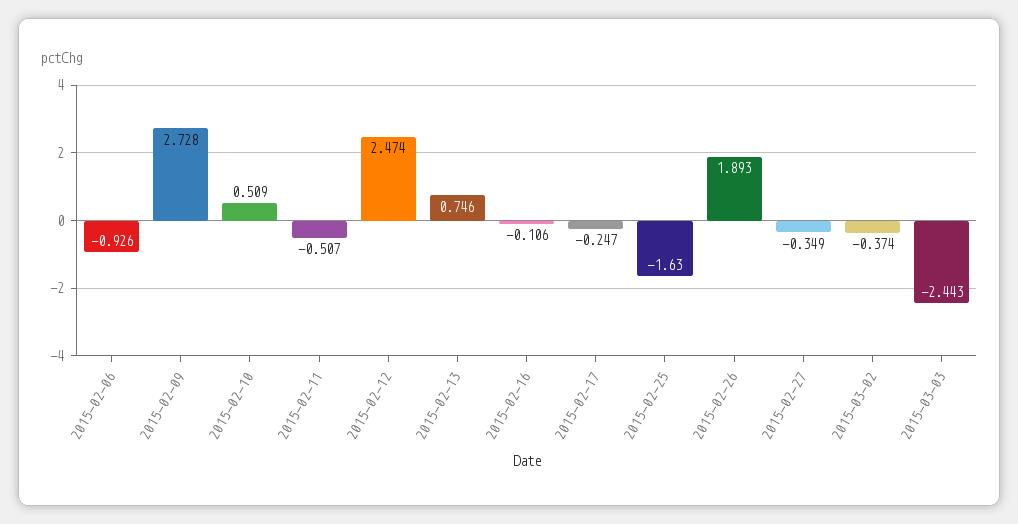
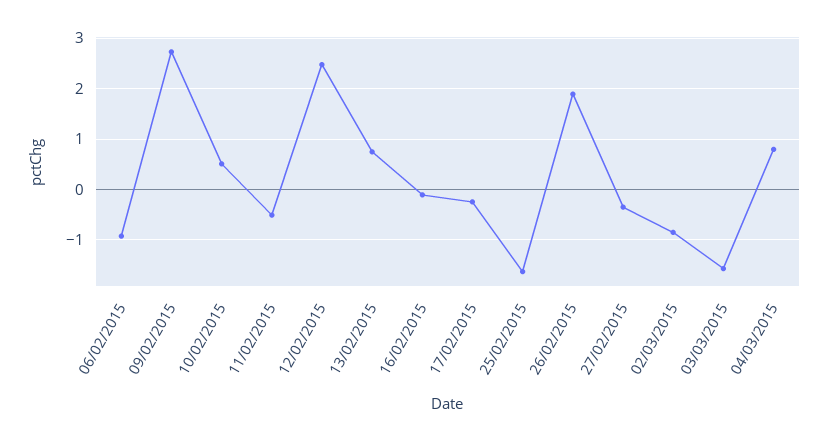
2015-03-02: -0.374 -> -0.8
2015-03-03: -2.443 -> -1.6
04/03/2015: none -> 0.8

